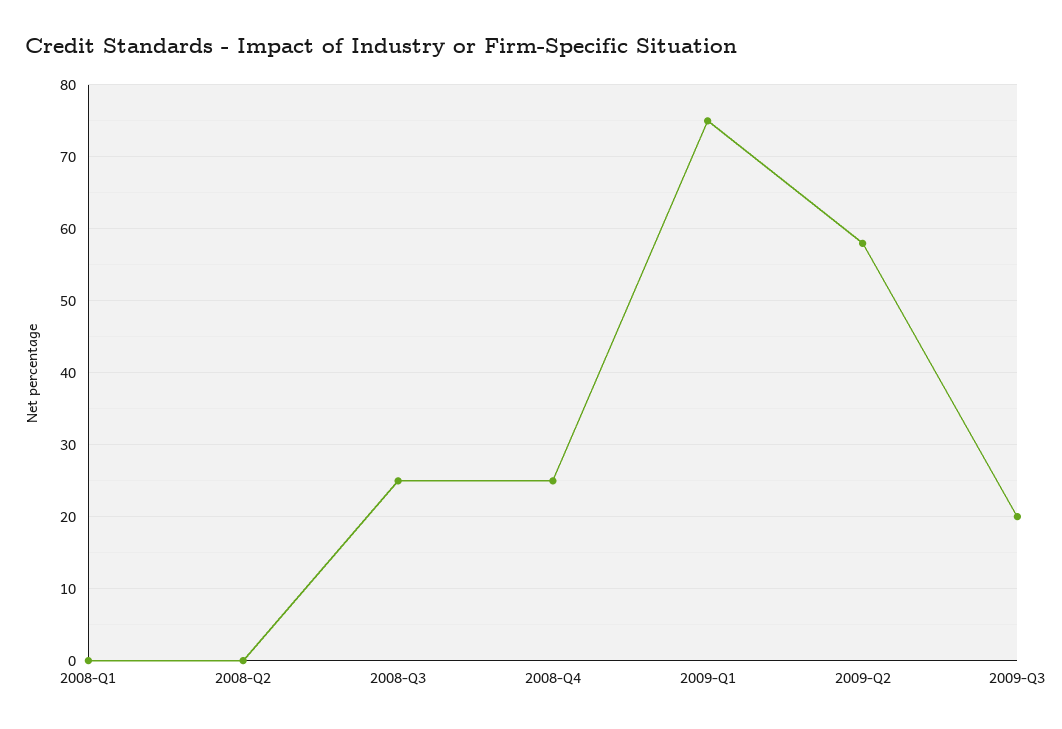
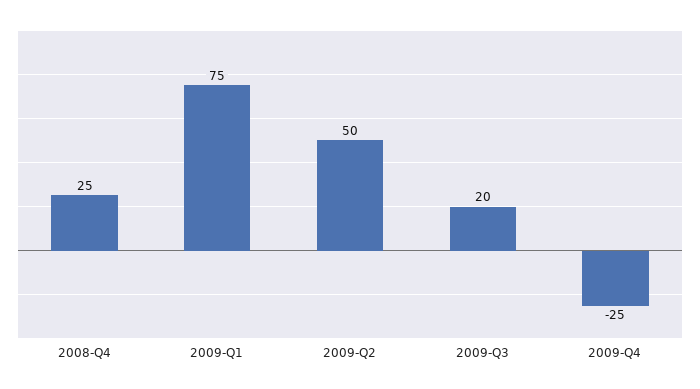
2008-Q1: 0 -> none
2008-Q2: 0 -> none
2008-Q3: 25 -> none
2009-Q2: 58 -> 50
2009-Q4: none -> -25

